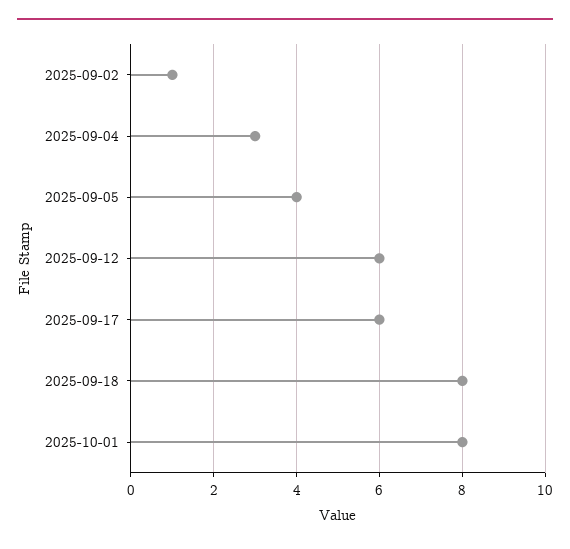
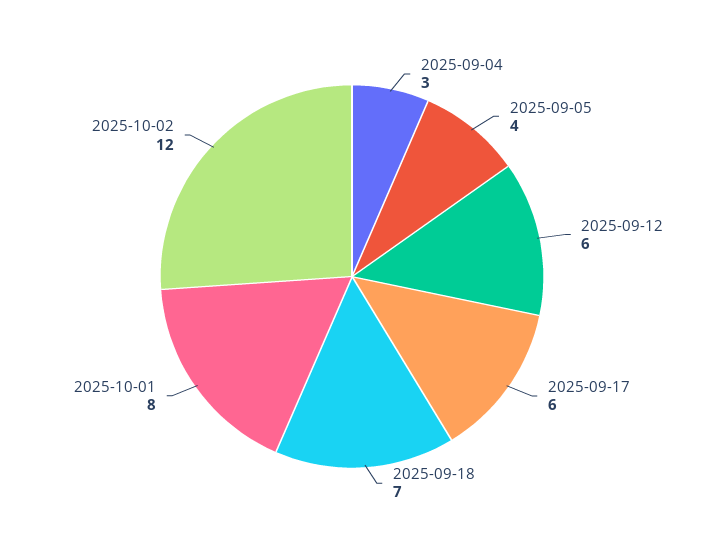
2025-09-02: 1 -> none
2025-09-18: 8 -> 7
2025-10-02: none -> 12

